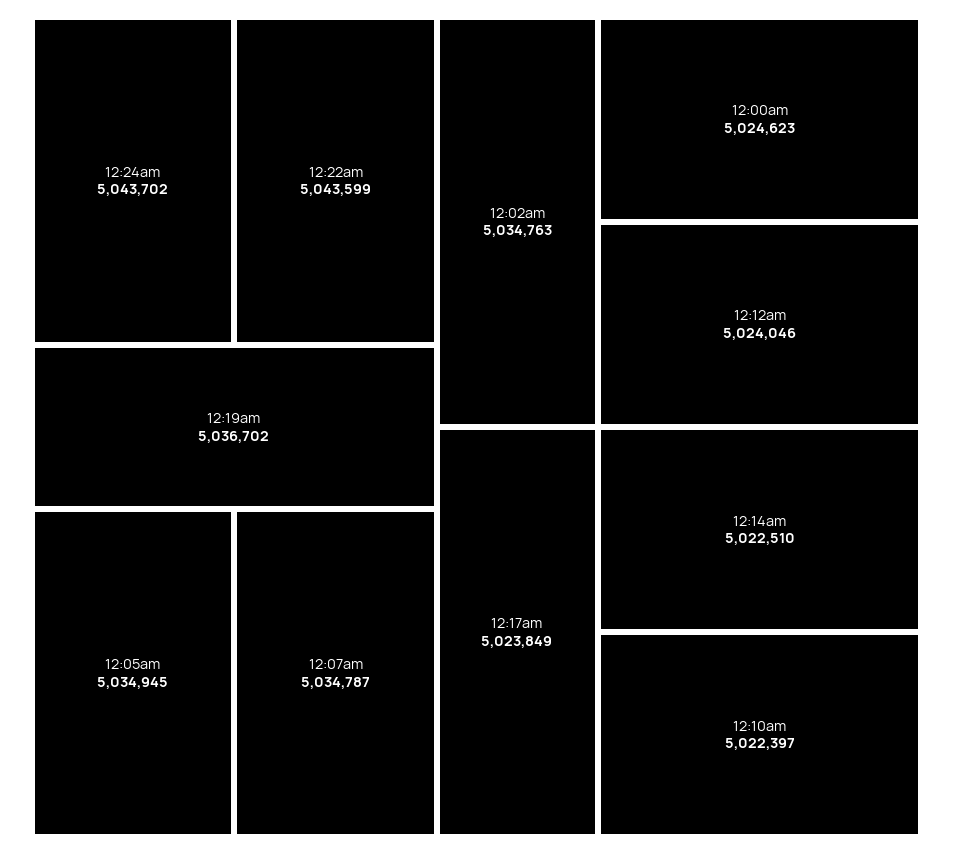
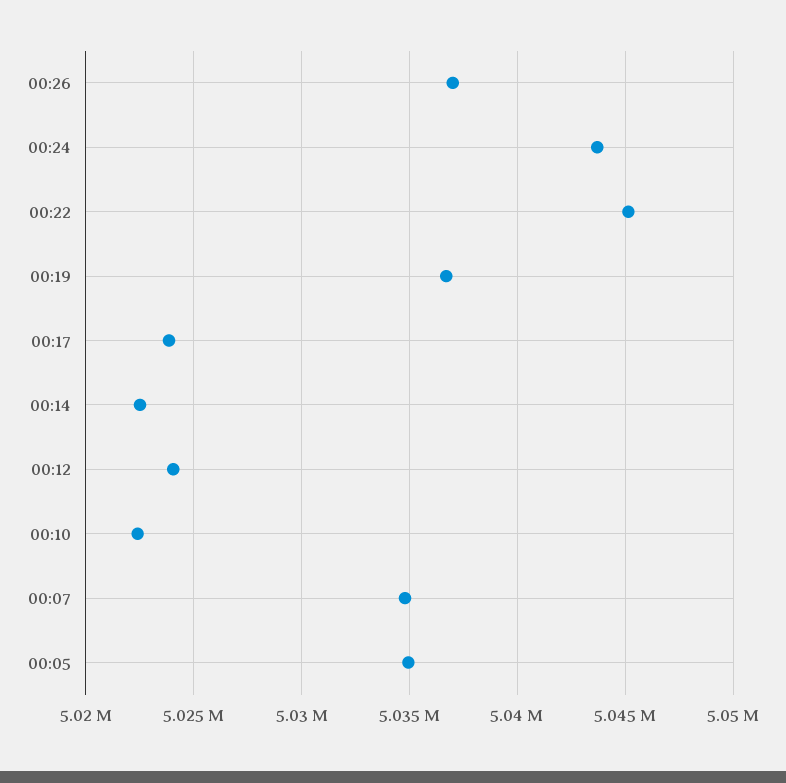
12:22am: 5043599 -> 5045000
12:02am: 5034763 -> none
12:00am: 5024623 -> none
00:26: none -> 5037000

